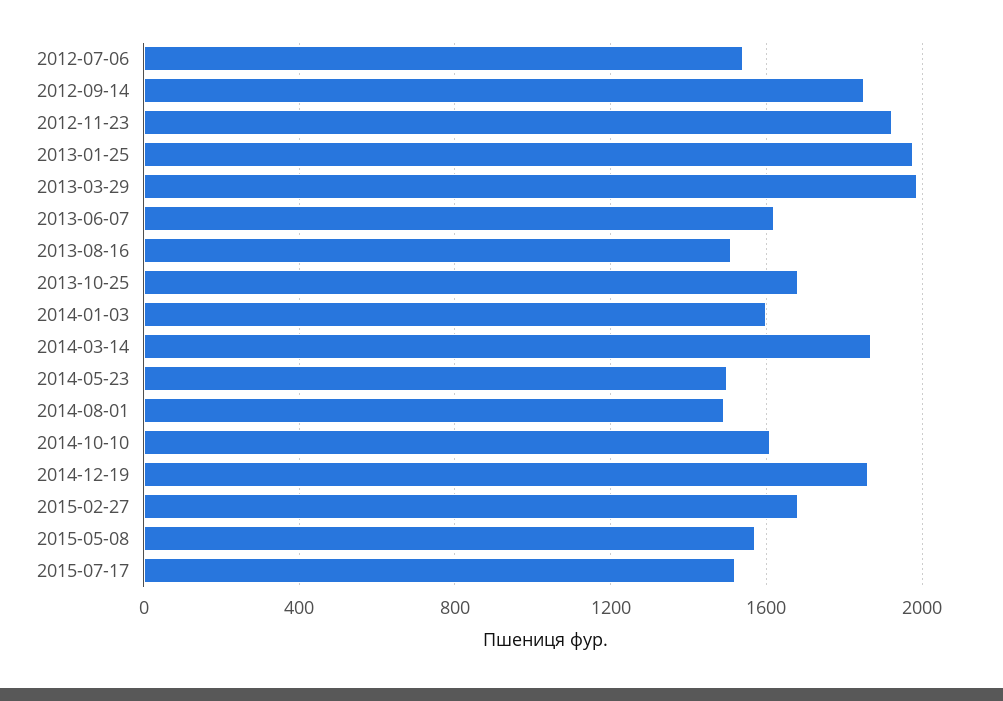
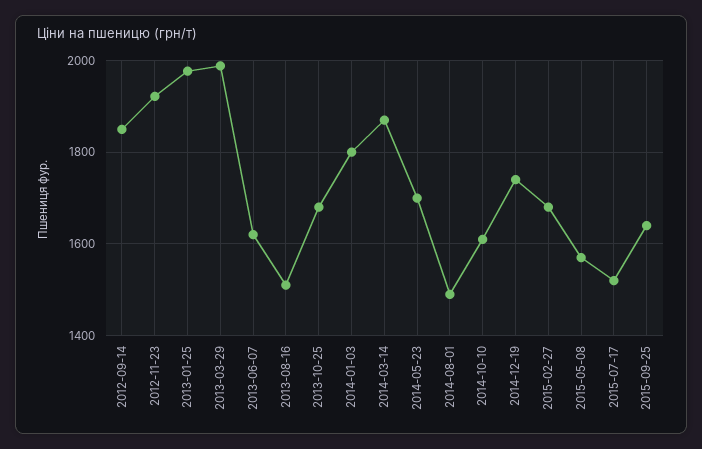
2012-07-06: 1550 -> none
2014-01-03: 1600 -> 1800
2014-05-23: 1500 -> 1700
2014-12-19: 1850 -> 1740
2015-09-25: none -> 1640

